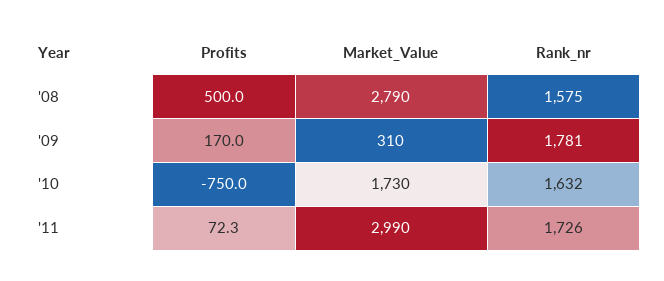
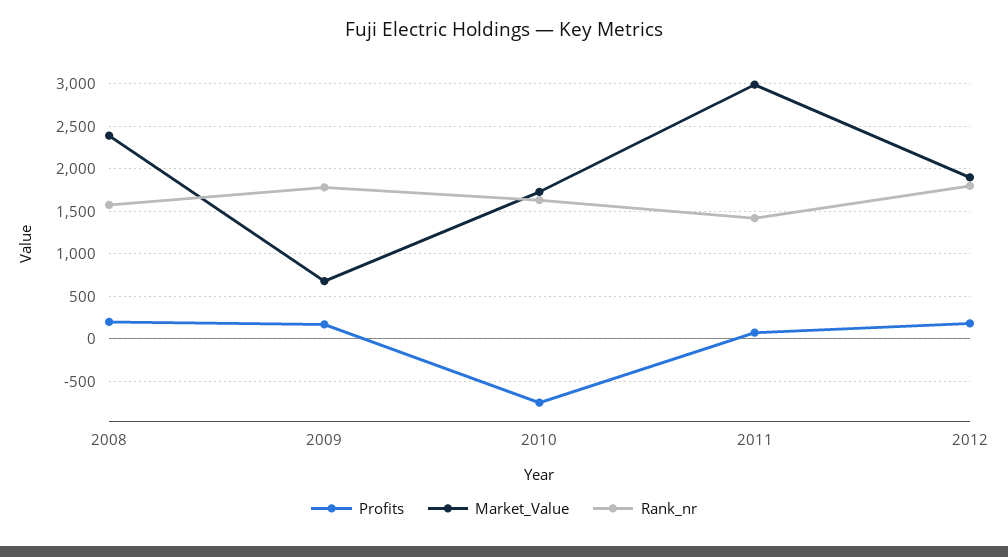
Profits, '08: 500 -> 200
Market_Value, '08: 2790 -> 2400
Market_Value, '09: 310 -> 700
Rank_nr, '11: 1726 -> 1400
Profits, 2012: none -> 200
Market_Value, 2012: none -> 1900
Rank_nr, 2012: none -> 1800

